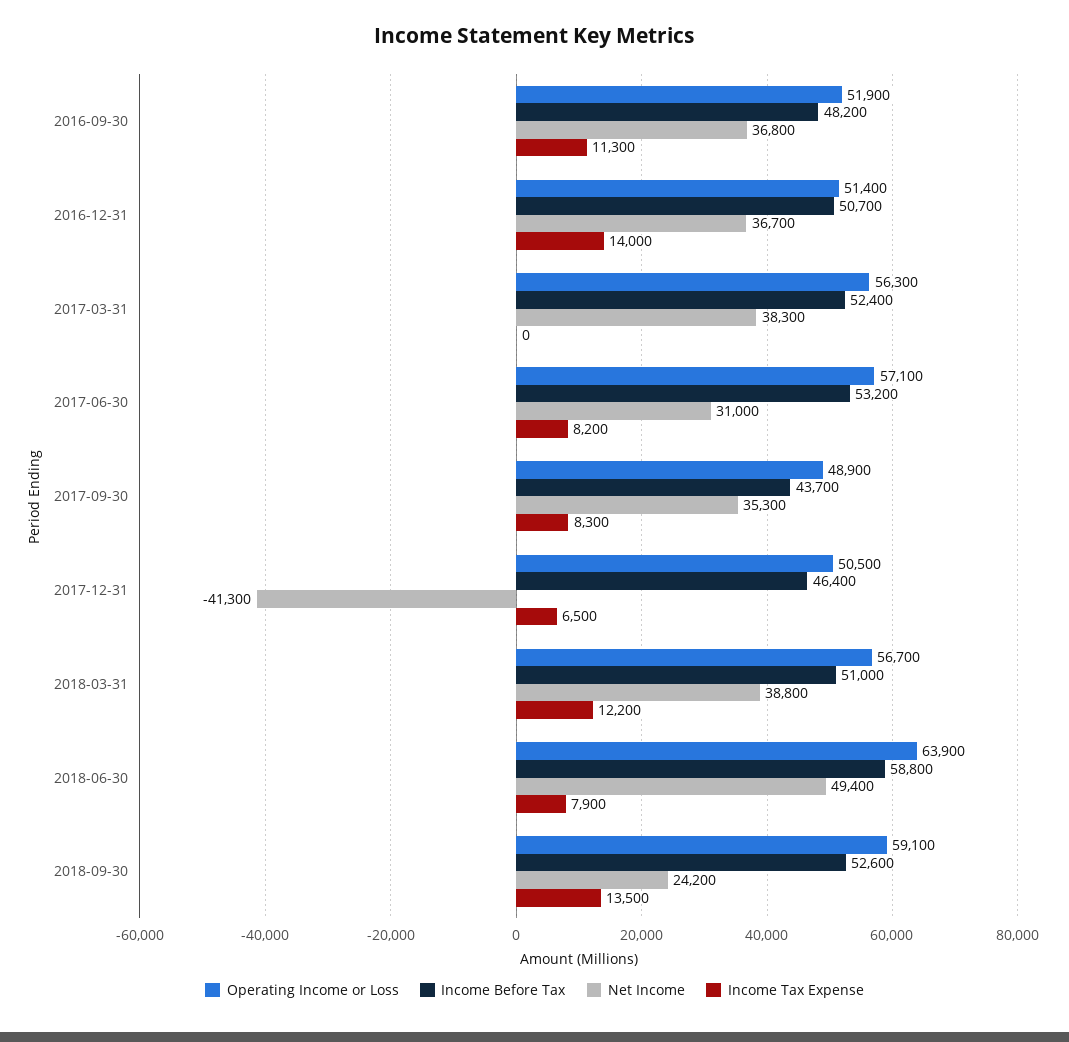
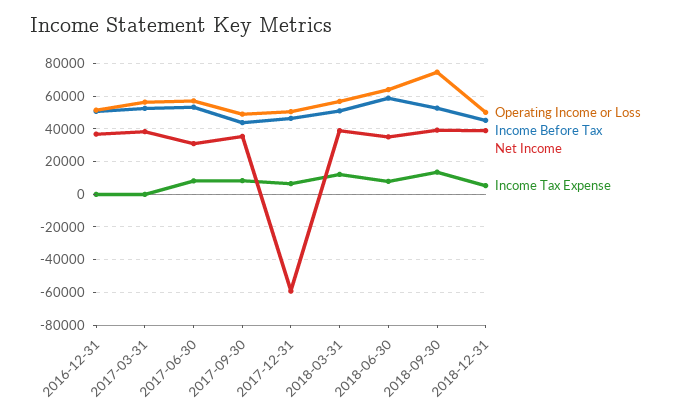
Operating Income or Loss, 2016-09-30: 51900 -> none
Income Before Tax, 2016-09-30: 48200 -> none
Net Income, 2016-09-30: 36800 -> none
Income Tax Expense, 2016-09-30: 11300 -> none
Income Tax Expense, 2016-12-31: 14000 -> 0
Net Income, 2017-12-31: -41300 -> -60000
Net Income, 2018-06-30: 49400 -> 35000
Operating Income or Loss, 2018-09-30: 59100 -> 75000
Net Income, 2018-09-30: 24200 -> 40000
Operating Income or Loss, 2018-12-31: none -> 50000
Income Before Tax, 2018-12-31: none -> 45000
Net Income, 2018-12-31: none -> 40000
Income Tax Expense, 2018-12-31: none -> 5000

